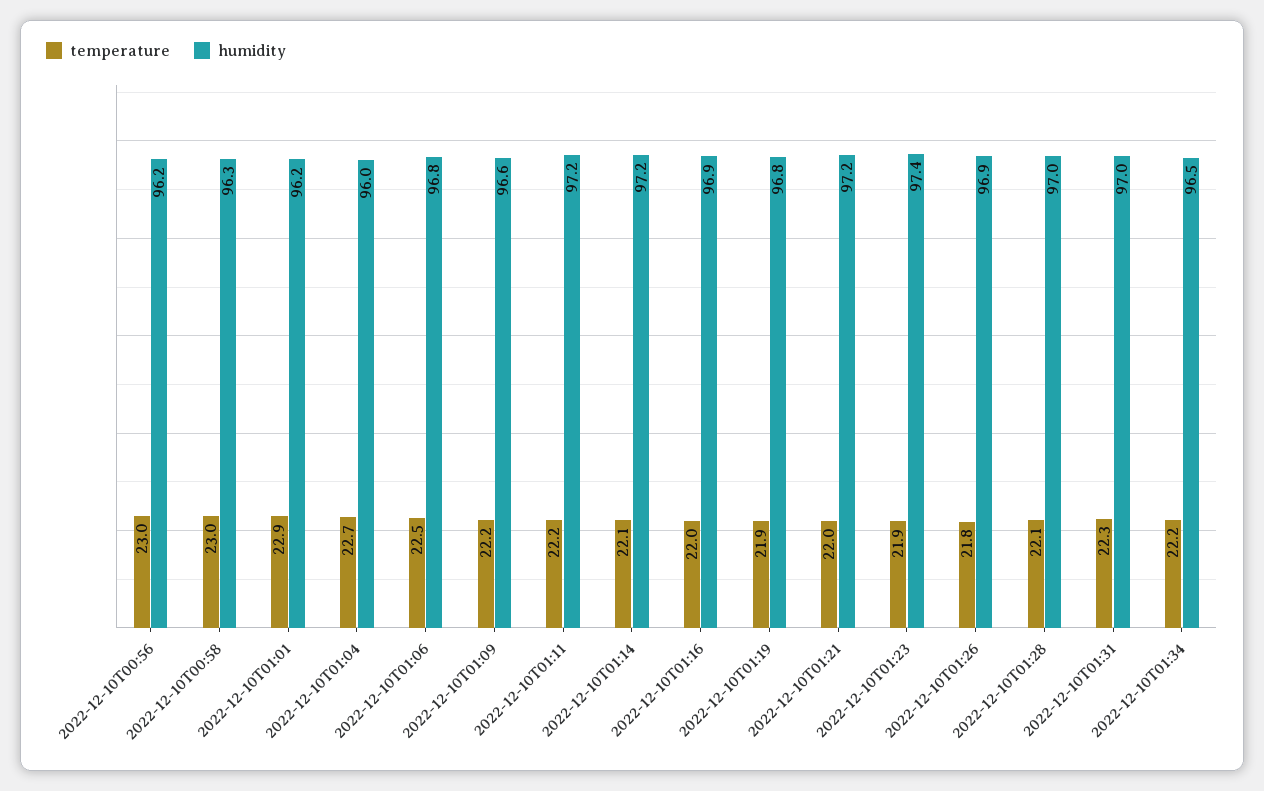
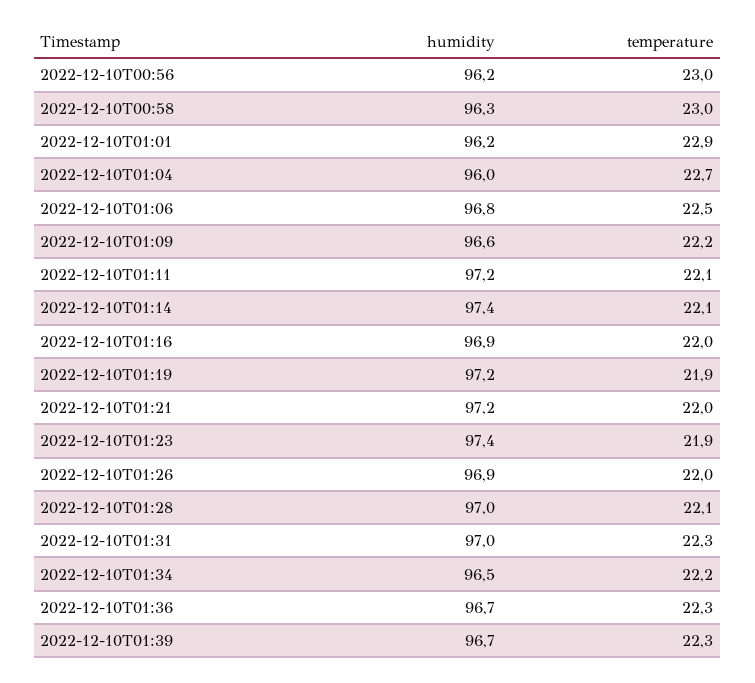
temperature, 2022-12-10T01:11: 22.2 -> 22.1
humidity, 2022-12-10T01:14: 97.2 -> 97.4
humidity, 2022-12-10T01:19: 96.8 -> 97.2
temperature, 2022-12-10T01:26: 21.8 -> 22
humidity, 2022-12-10T01:36: none -> 96.7
temperature, 2022-12-10T01:36: none -> 22.3
humidity, 2022-12-10T01:39: none -> 96.7
temperature, 2022-12-10T01:39: none -> 22.3

